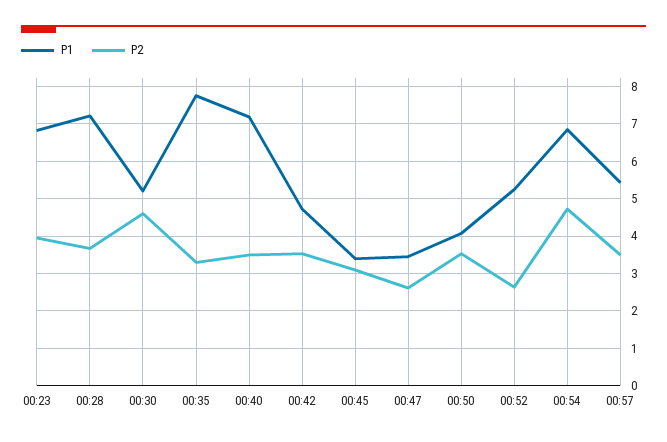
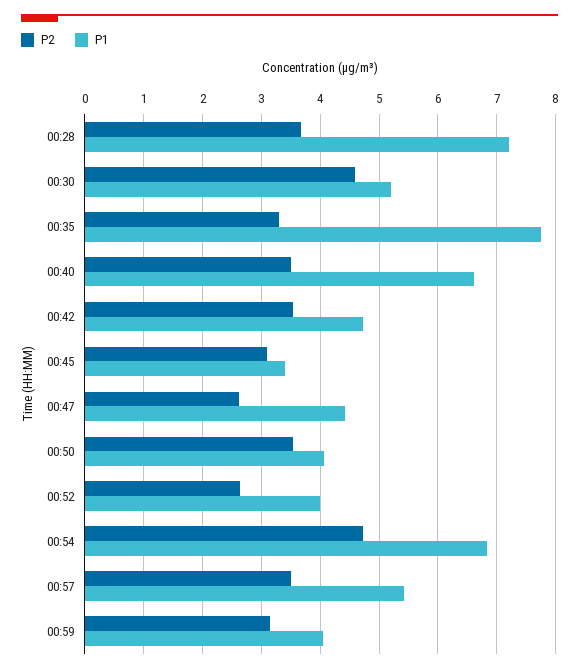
P1, 00:23: 6.8 -> none
P2, 00:23: 4 -> none
P1, 00:40: 7.2 -> 6.6
P1, 00:47: 3.4 -> 4.4
P1, 00:52: 5.2 -> 4
P2, 00:59: none -> 3.2
P1, 00:59: none -> 4

